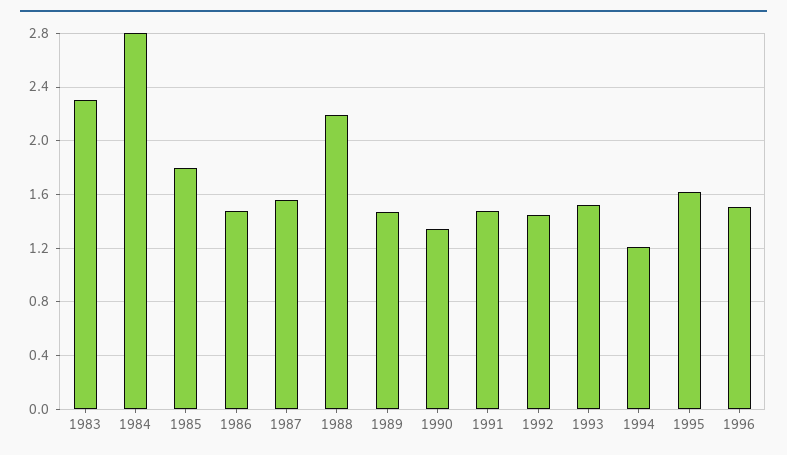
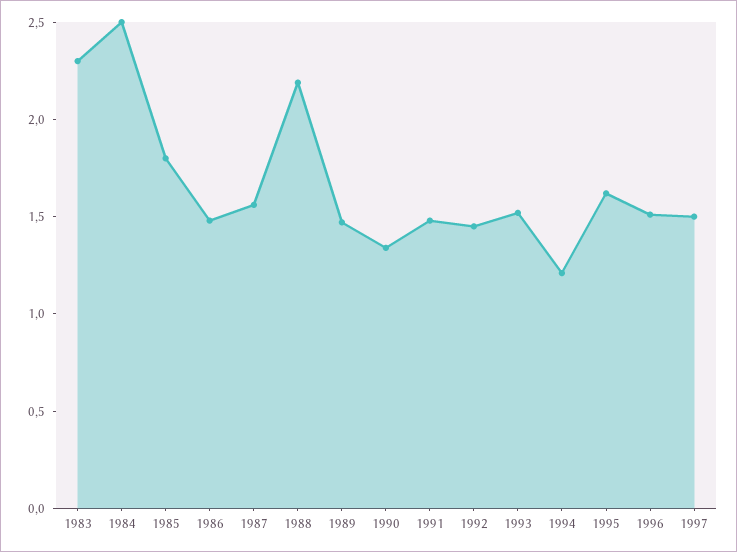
1984: 2.8 -> 2.5
1997: none -> 1.5

